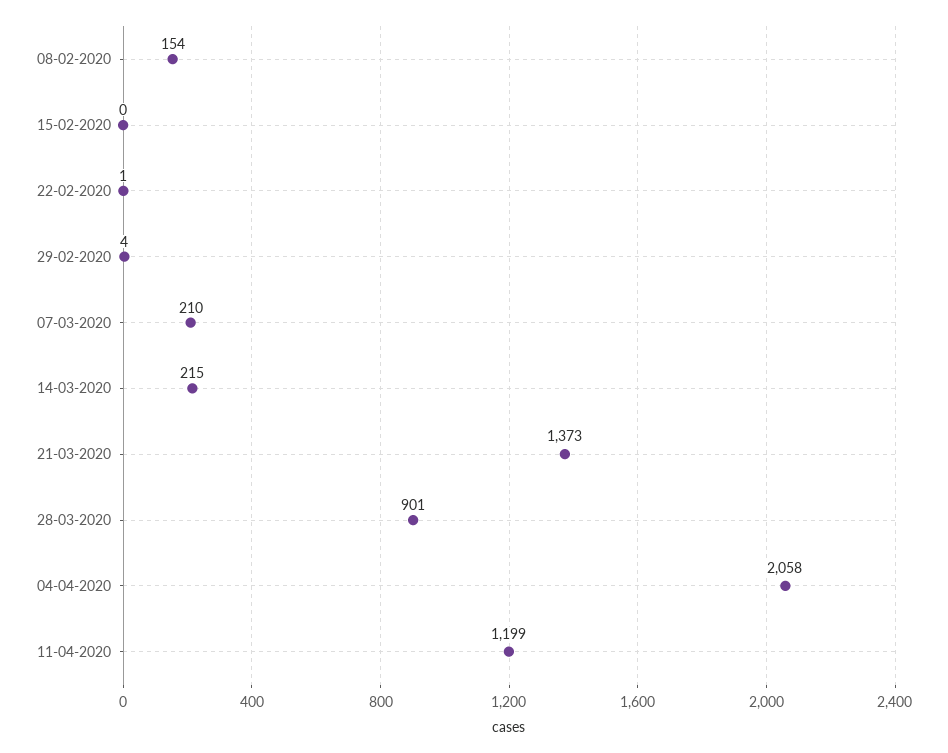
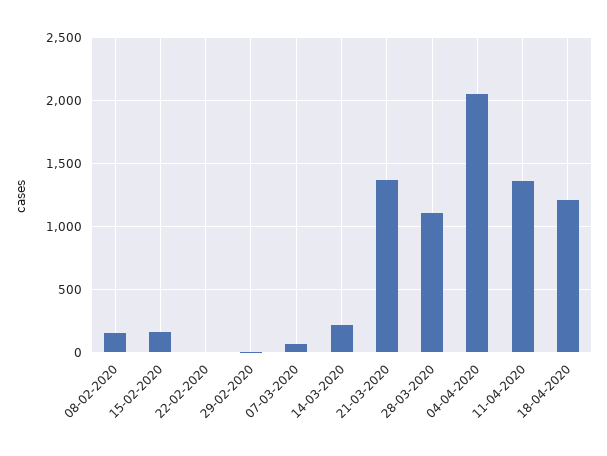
15-02-2020: 0 -> 150
07-03-2020: 210 -> 50
28-03-2020: 901 -> 1100
11-04-2020: 1199 -> 1350
18-04-2020: none -> 1200

